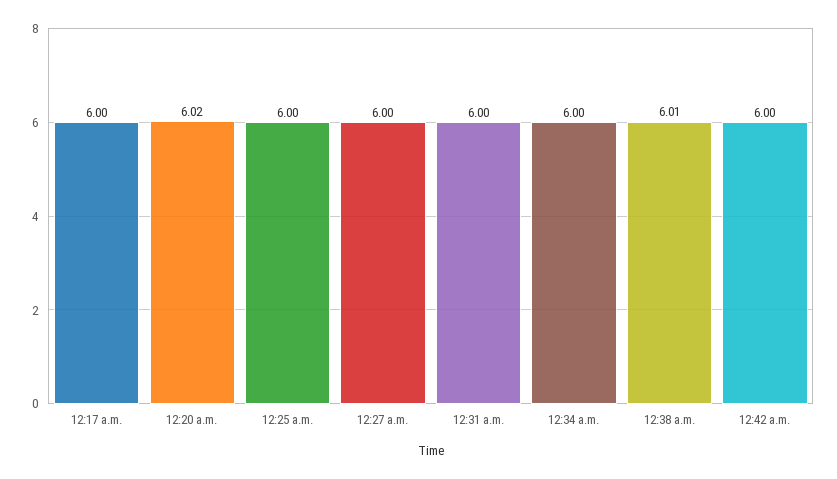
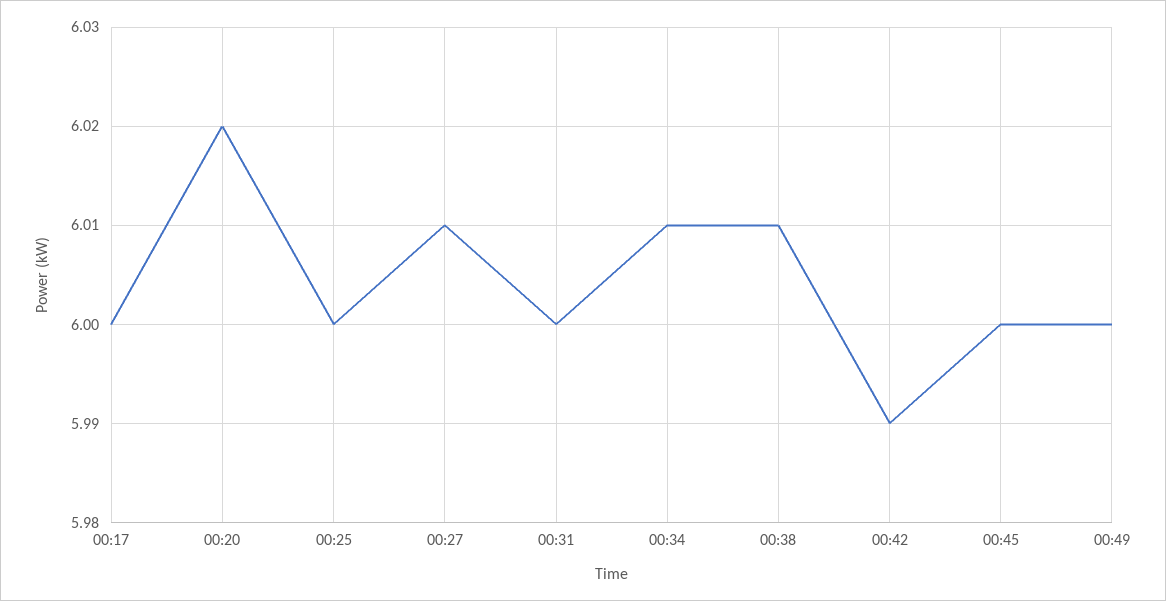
12:27 a.m.: 6 -> 6.01
12:34 a.m.: 6 -> 6.01
12:42 a.m.: 6 -> 5.99
00:45: none -> 6
00:49: none -> 6

